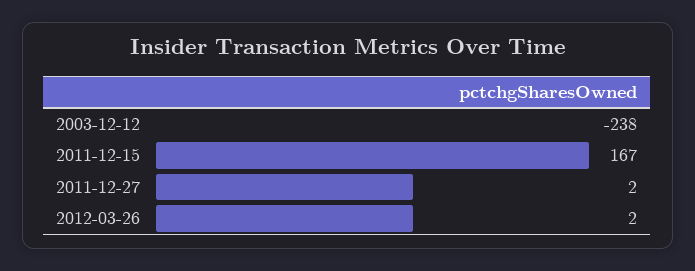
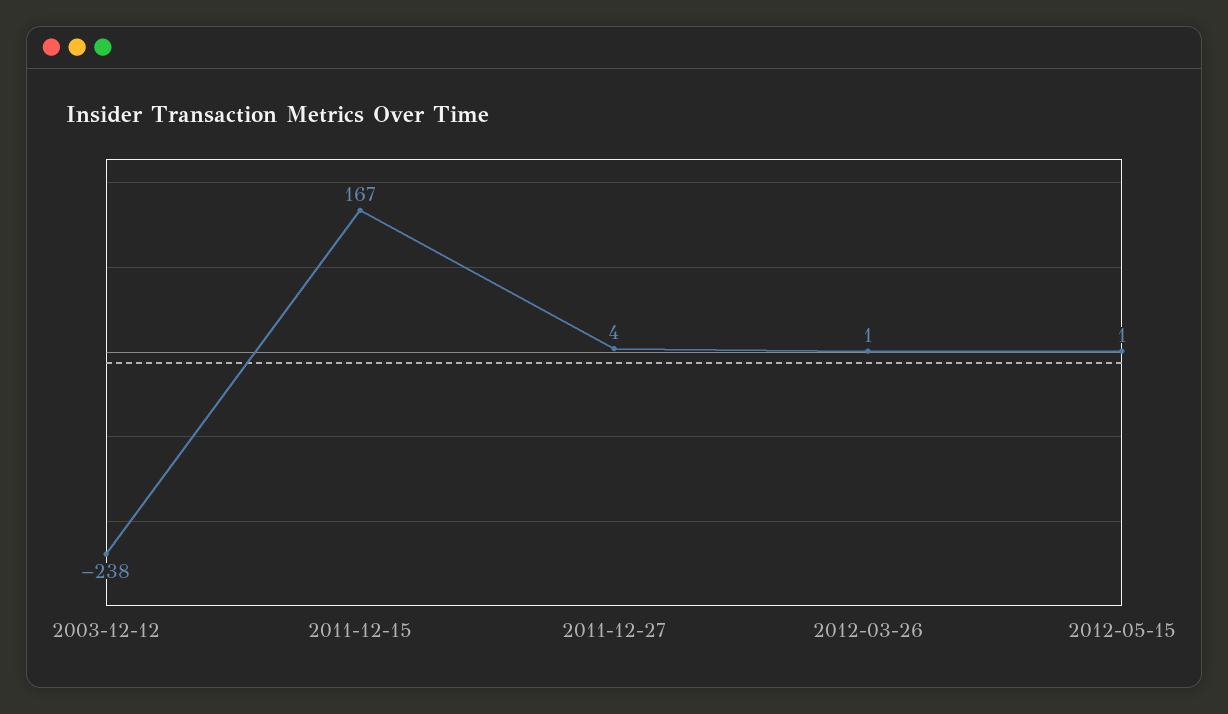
2011-12-27: 2 -> 4
2012-03-26: 2 -> 1
2012-05-15: none -> 1

